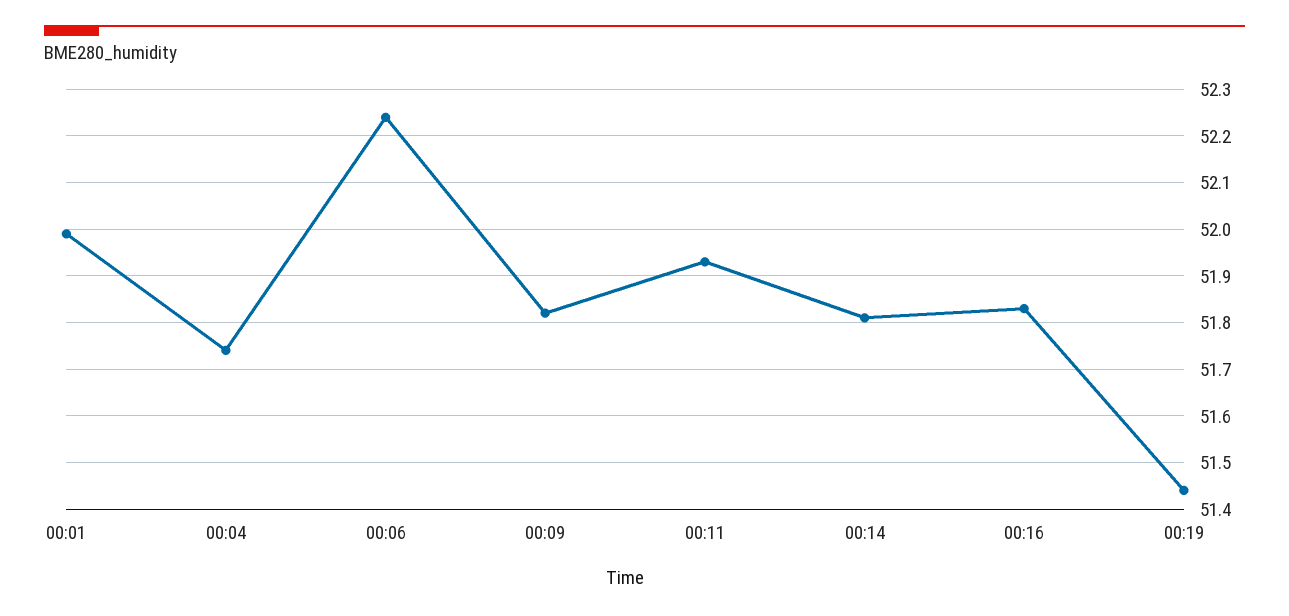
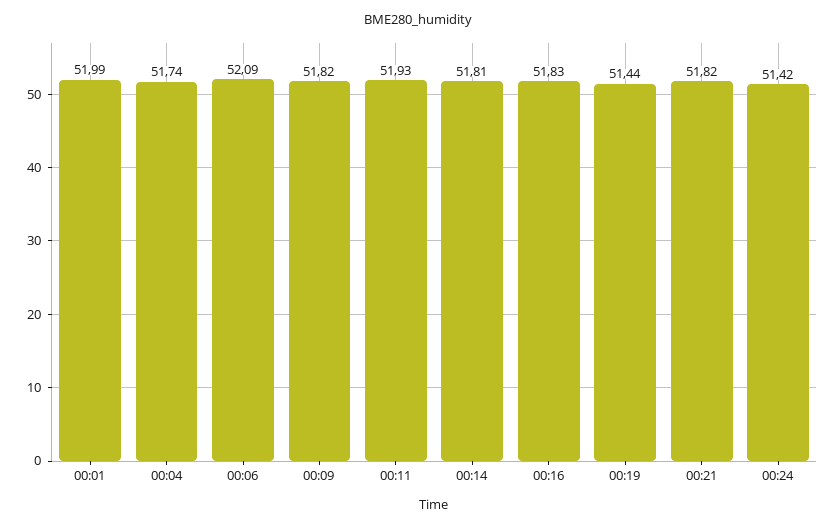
00:06: 52.25 -> 52.09
00:21: none -> 51.82
00:24: none -> 51.42

